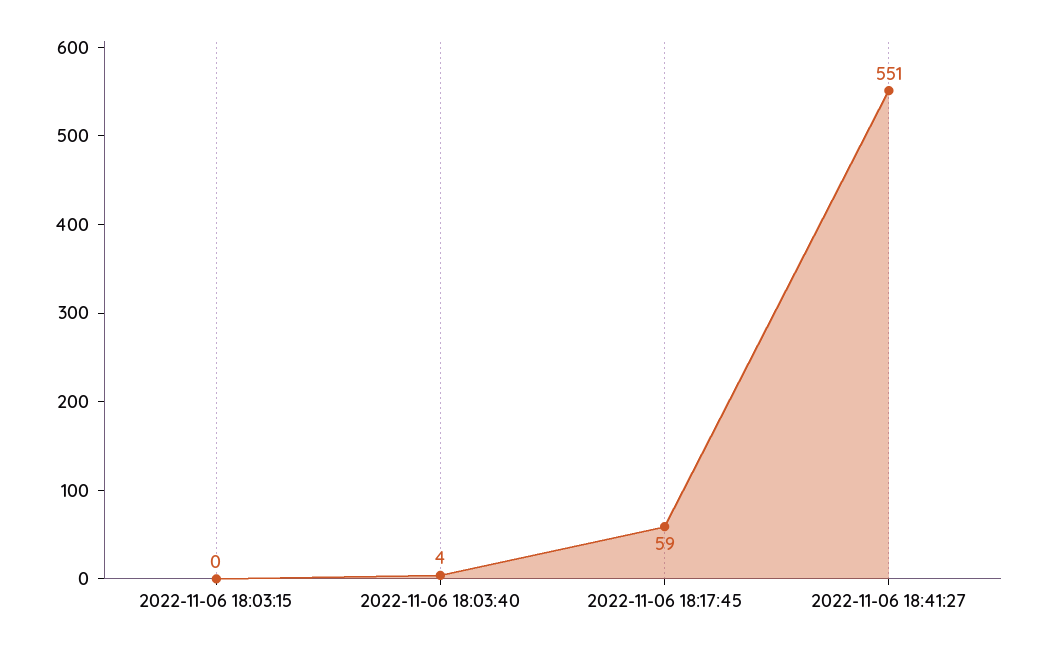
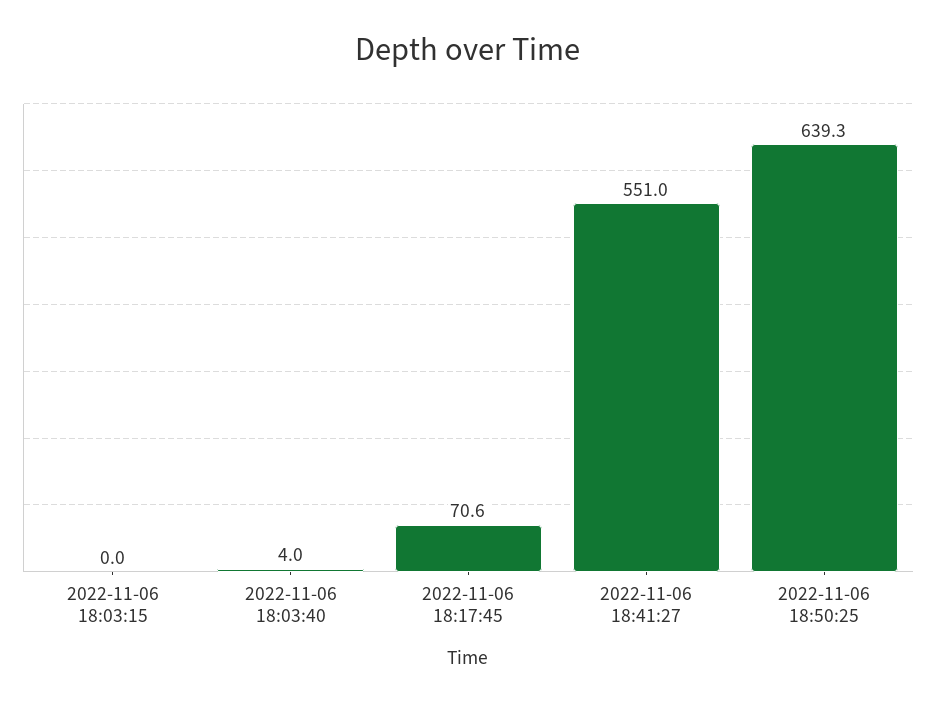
2022-11-06 18:17:45: 59 -> 70.6
2022-11-06 18:50:25: none -> 639.3

